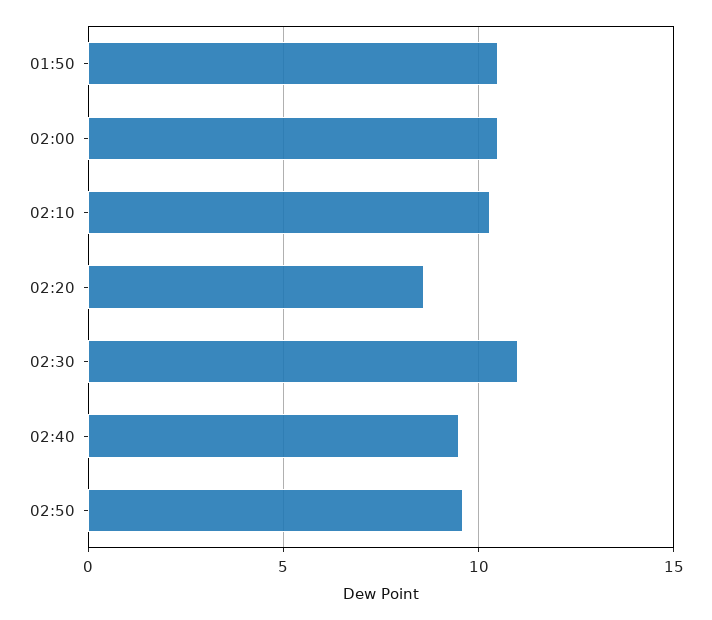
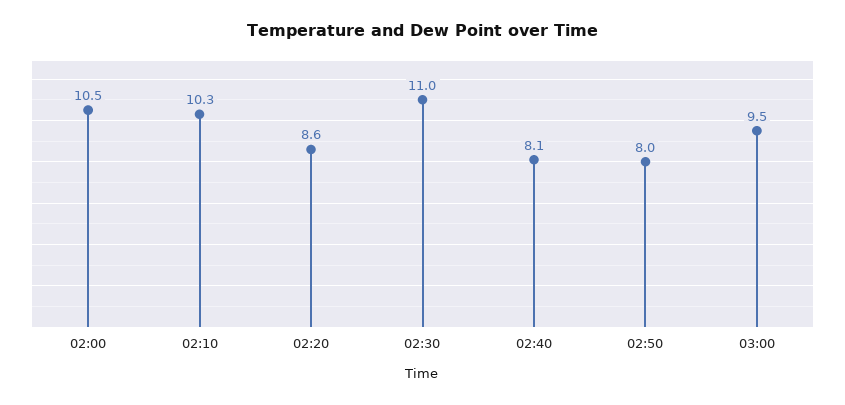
01:50: 10.5 -> none
02:40: 9.5 -> 8.1
02:50: 9.5 -> 8
03:00: none -> 9.5

